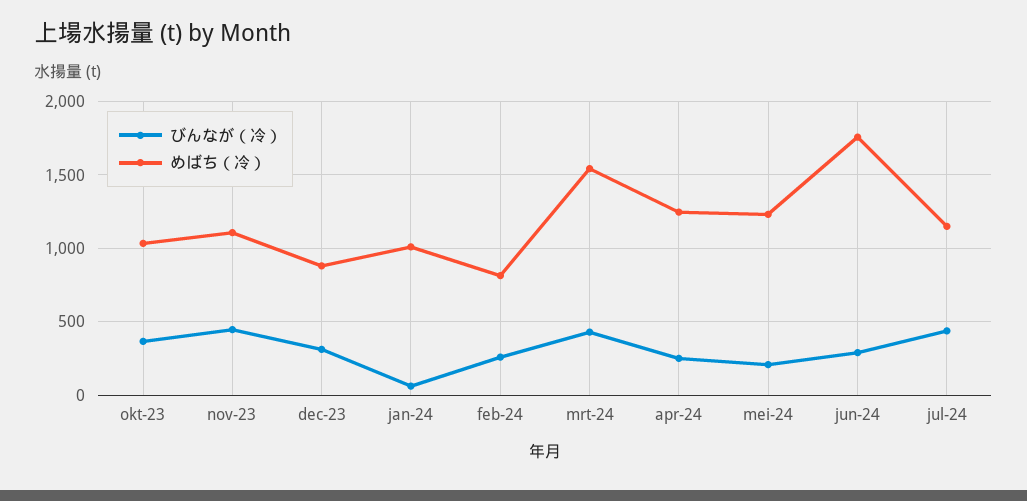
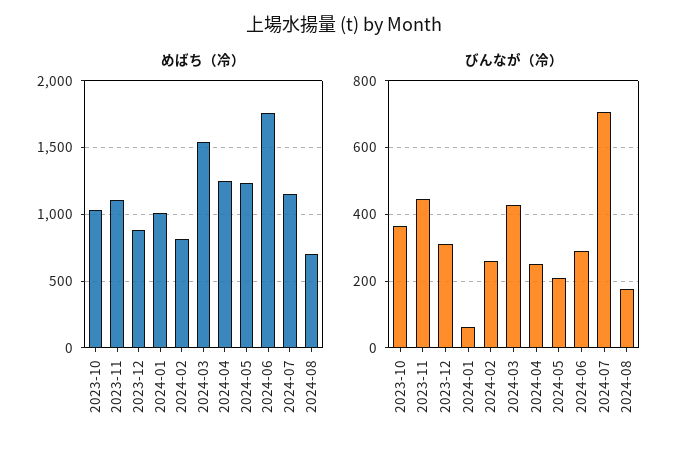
びんなが（冷）, jul-24: 450 -> 700
めばち（冷）, 2024-08: none -> 700
びんなが（冷）, 2024-08: none -> 180

